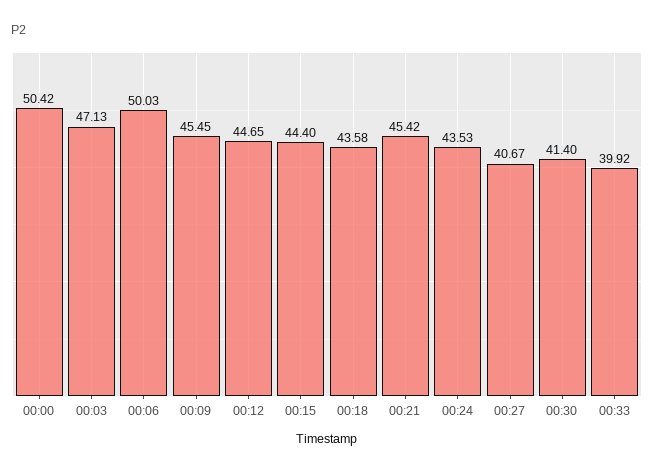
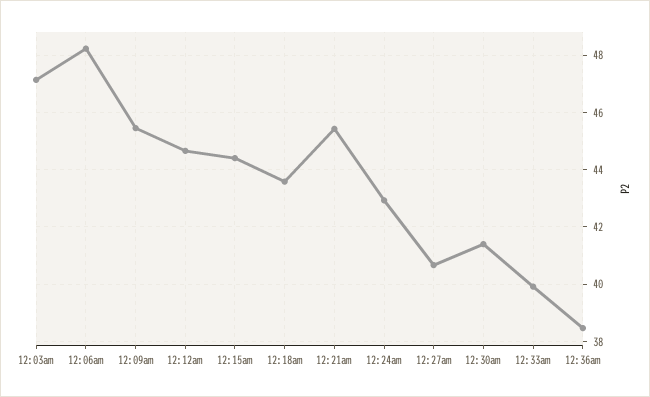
00:00: 50.42 -> none
00:06: 50.03 -> 48.25
00:24: 43.53 -> 43
12:36am: none -> 38.5

